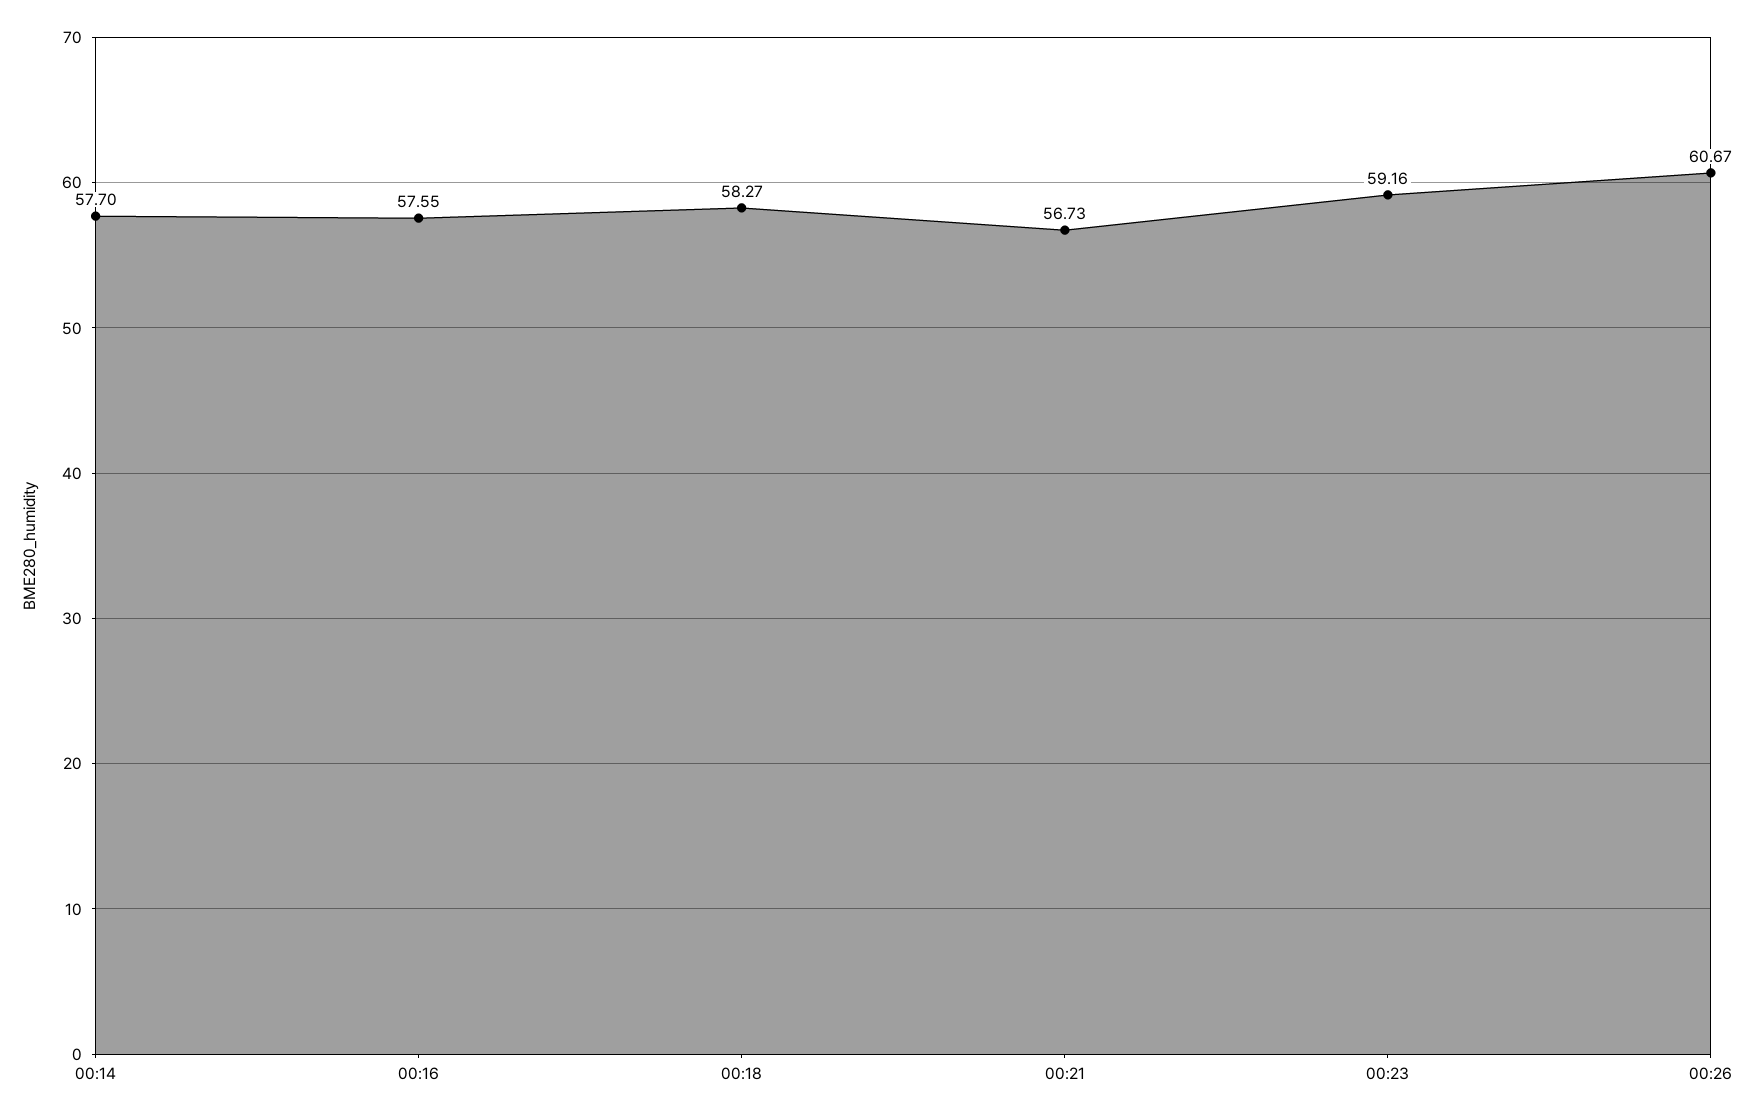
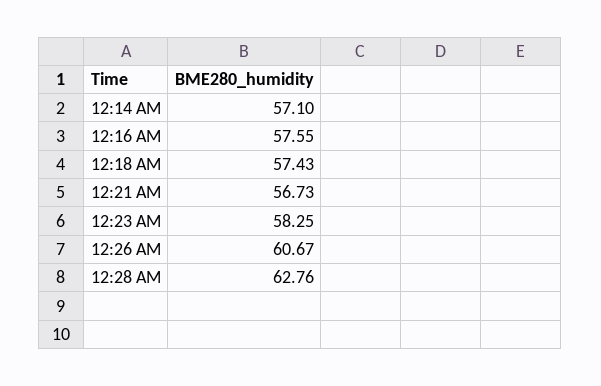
00:14: 57.7 -> 57.1
00:18: 58.27 -> 57.43
00:23: 59.16 -> 58.25
12:28 AM: none -> 62.76

